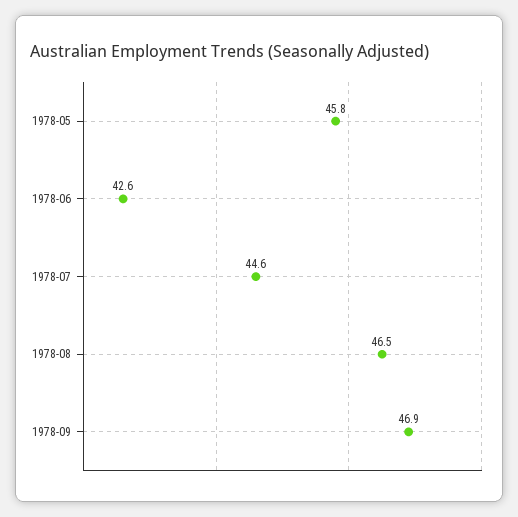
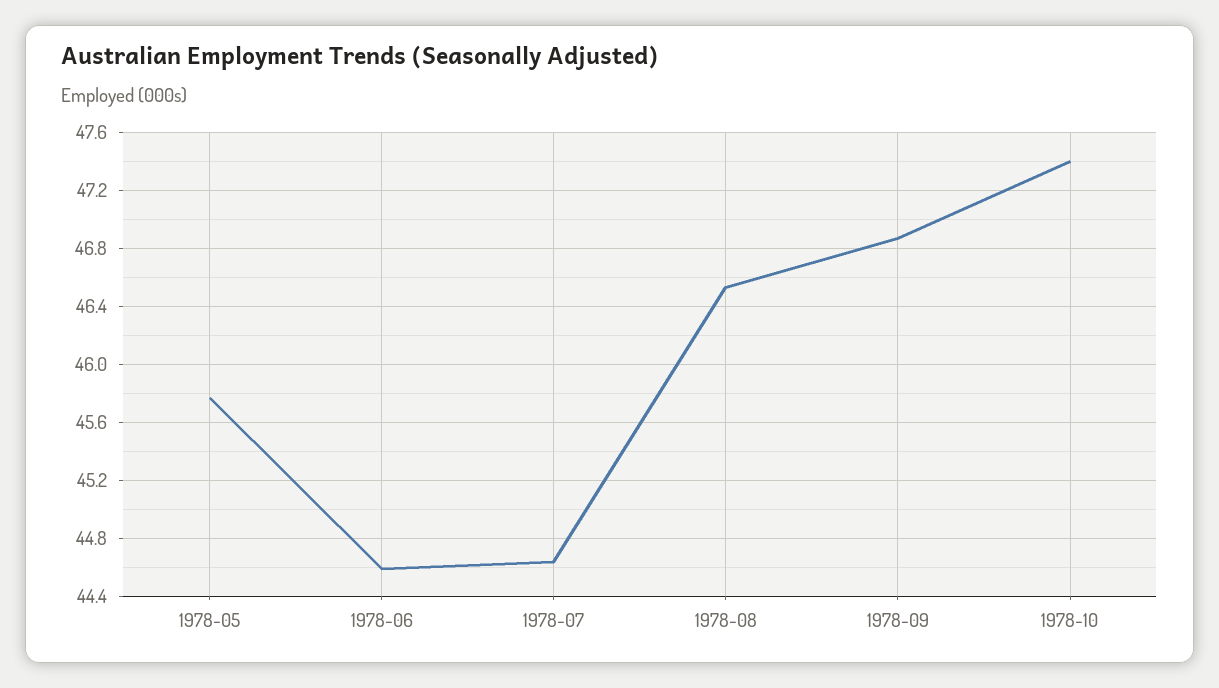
1978-06: 42.6 -> 44.6
1978-10: none -> 47.4

